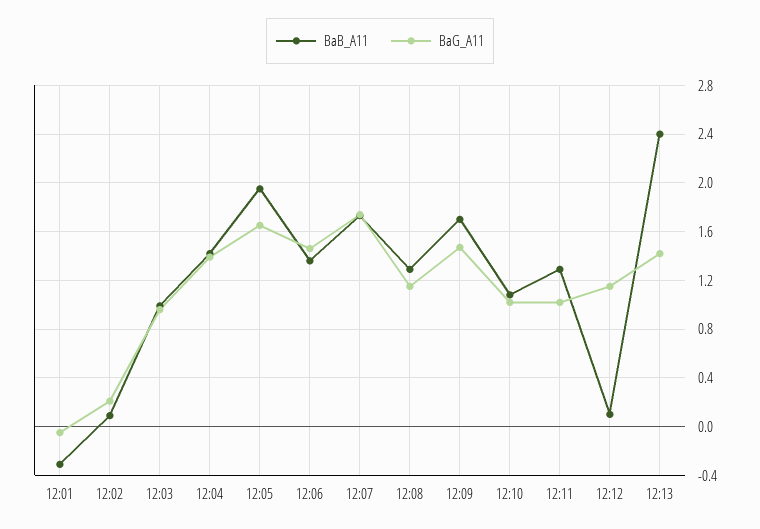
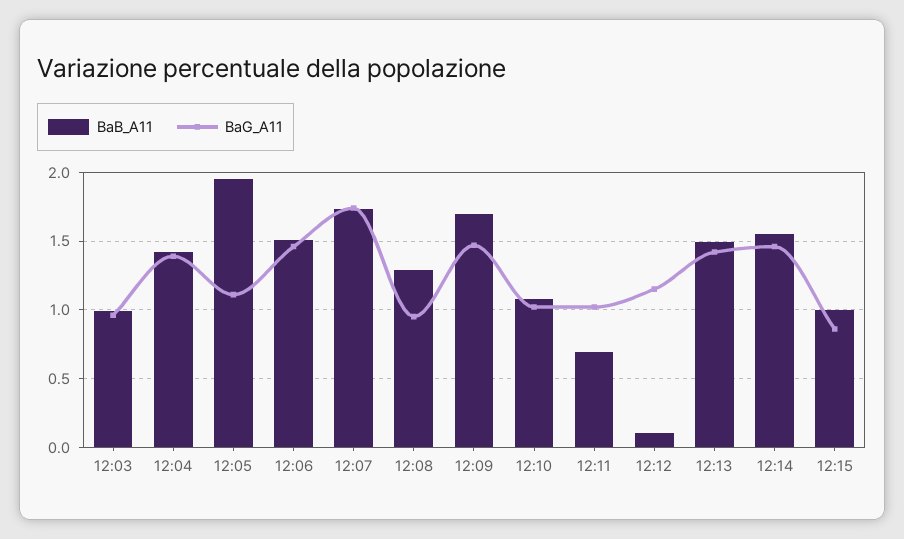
BaB_A11, 12:01: -0.3 -> none
BaG_A11, 12:01: -0.05 -> none
BaB_A11, 12:02: 0.1 -> none
BaG_A11, 12:02: 0.2 -> none
BaG_A11, 12:05: 1.65 -> 1.1
BaB_A11, 12:06: 1.35 -> 1.5
BaG_A11, 12:08: 1.15 -> 0.95
BaB_A11, 12:11: 1.3 -> 0.7
BaB_A11, 12:13: 2.4 -> 1.5
BaB_A11, 12:14: none -> 1.55
BaG_A11, 12:14: none -> 1.45
BaB_A11, 12:15: none -> 1
BaG_A11, 12:15: none -> 0.85

